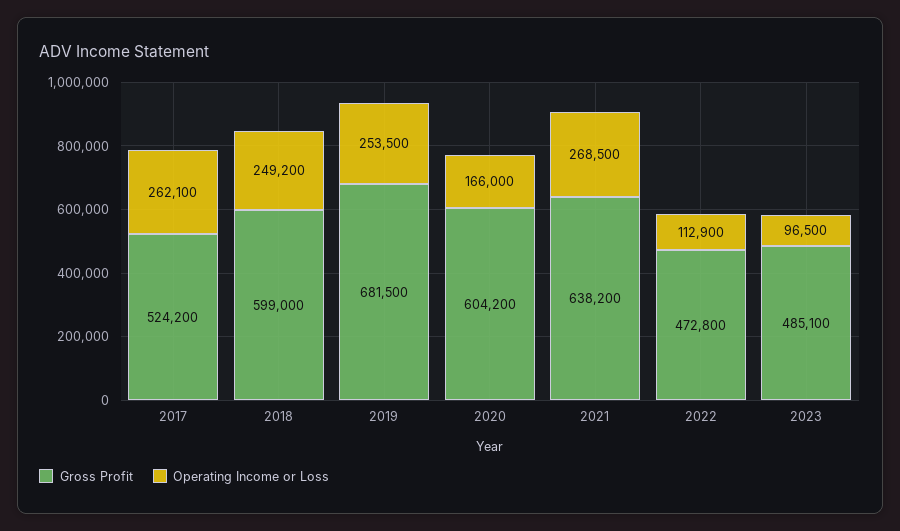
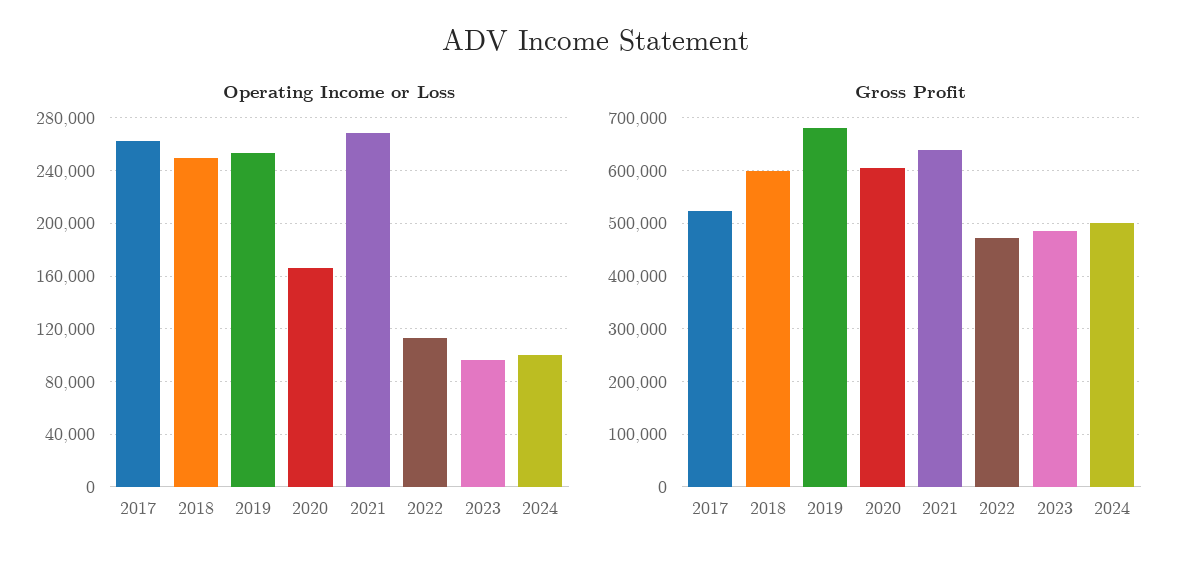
Operating Income or Loss, 2024: none -> 100000
Gross Profit, 2024: none -> 500000

